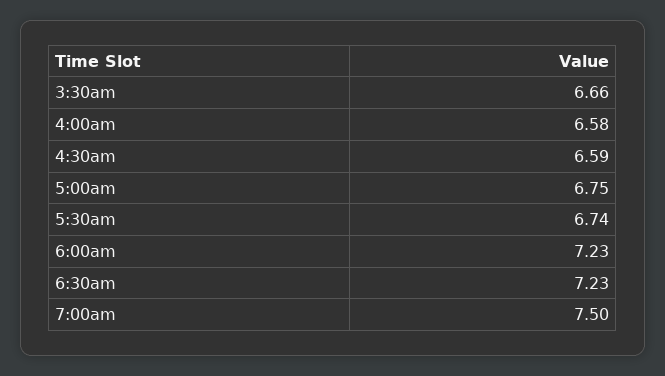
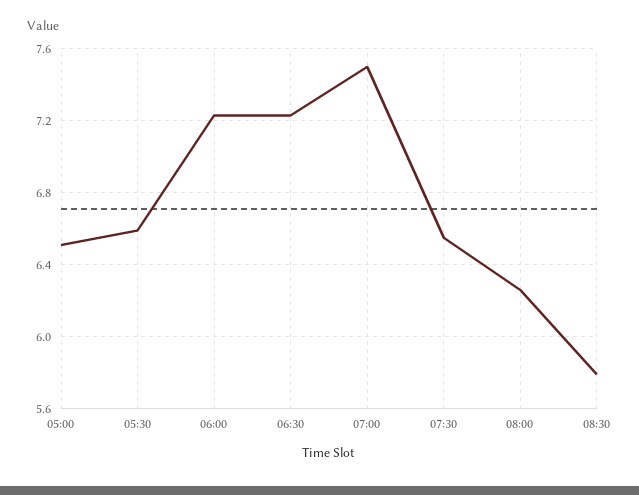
3:30am: 6.66 -> none
4:00am: 6.58 -> none
4:30am: 6.59 -> none
5:00am: 6.75 -> 6.5
5:30am: 6.74 -> 6.6
07:30: none -> 6.55
08:00: none -> 6.25
08:30: none -> 5.8

